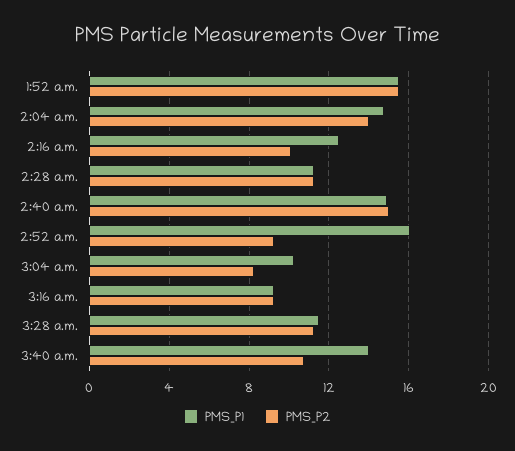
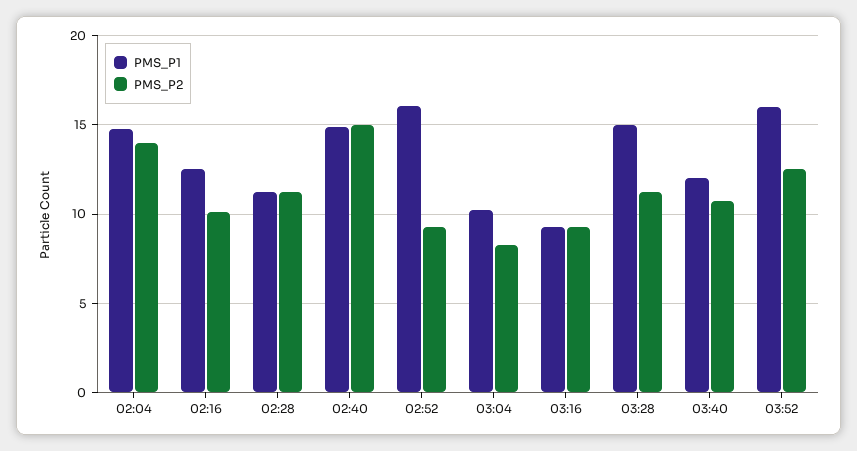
PMS_P1, 1:52 a.m.: 15.5 -> none
PMS_P2, 1:52 a.m.: 15.5 -> none
PMS_P1, 3:28 a.m.: 11.5 -> 15
PMS_P1, 3:40 a.m.: 14 -> 12
PMS_P1, 03:52: none -> 16
PMS_P2, 03:52: none -> 12.5

